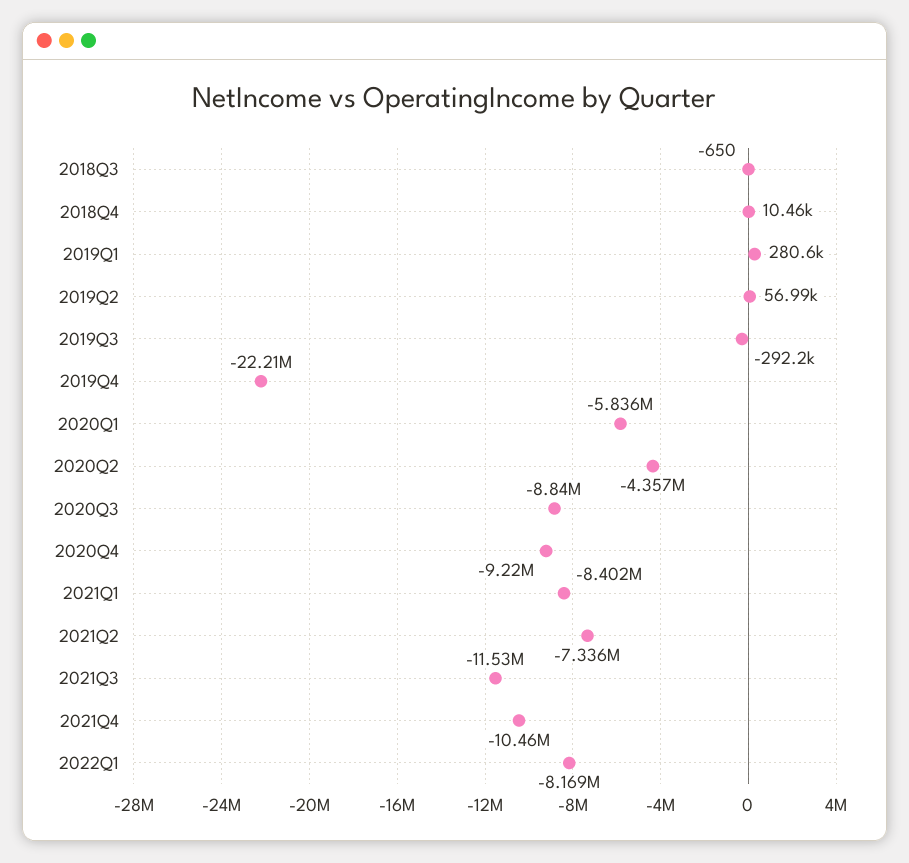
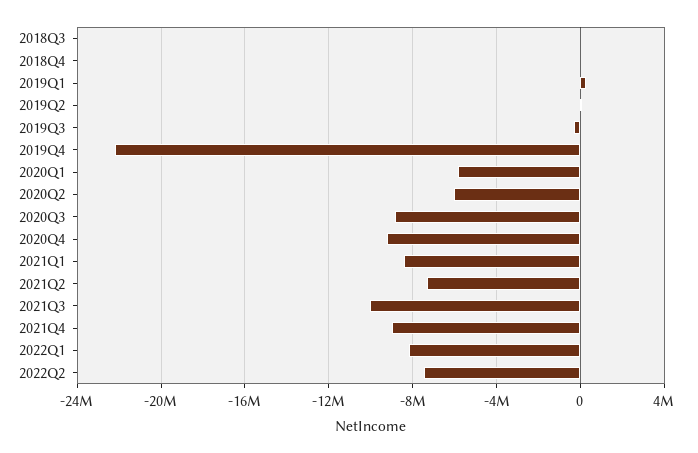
2020Q2: -4357000 -> -6000000
2021Q3: -11530000 -> -10000000
2021Q4: -10460000 -> -9000000
2022Q2: none -> -7500000

